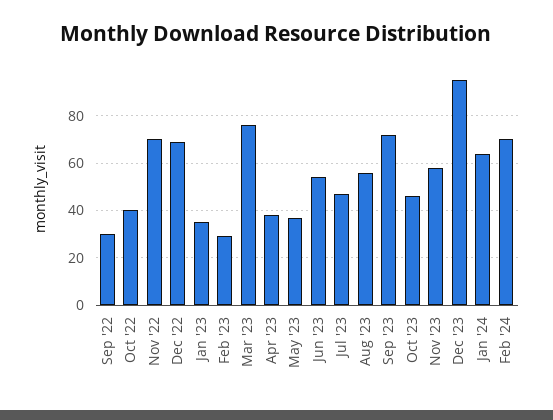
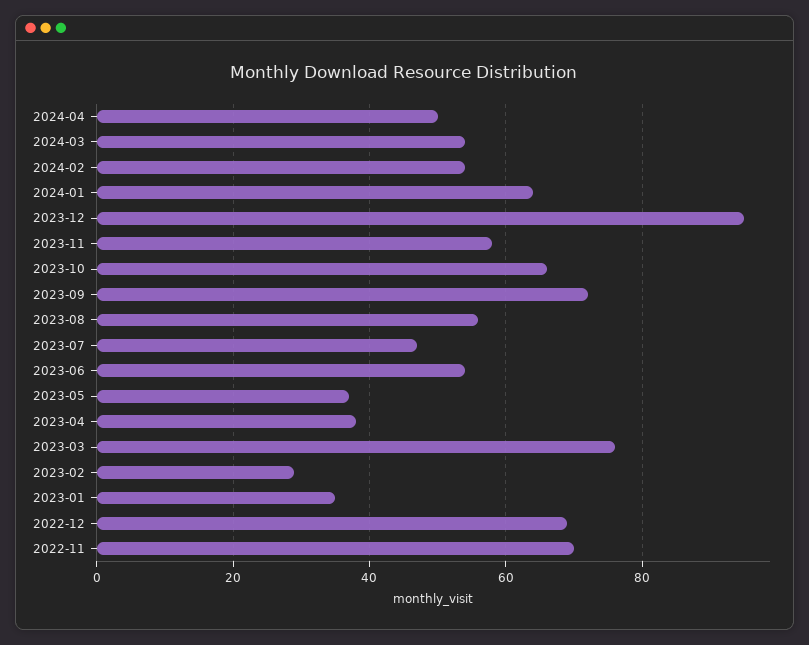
Sep '22: 30 -> none
Oct '22: 40 -> none
Oct '23: 45 -> 65
Feb '24: 70 -> 55
2024-04: none -> 50
2024-03: none -> 55

